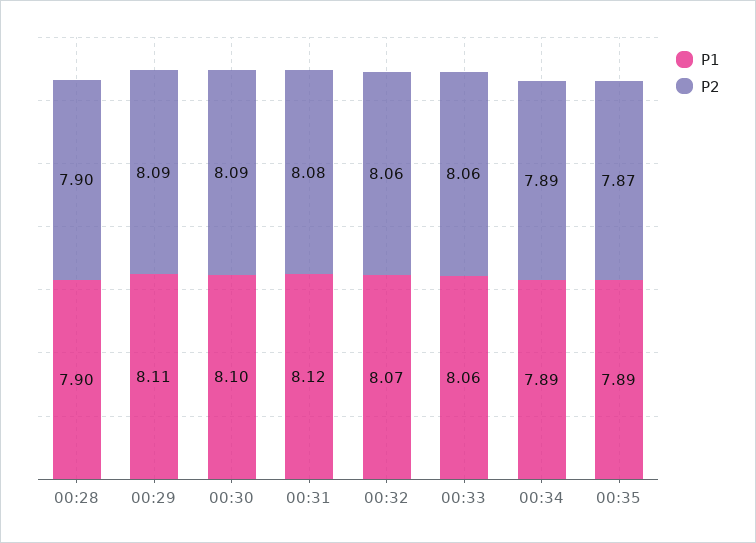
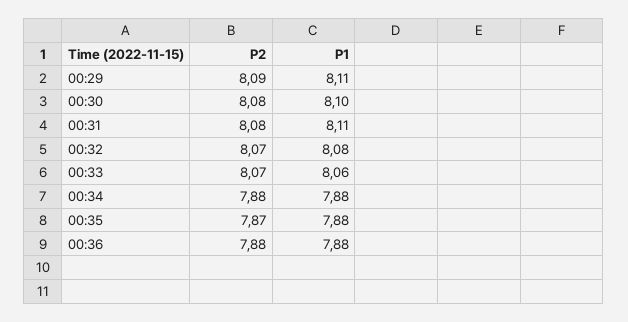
P1, 00:28: 7.9 -> none
P2, 00:28: 7.9 -> none
P2, 00:30: 8.09 -> 8.08
P1, 00:31: 8.12 -> 8.11
P1, 00:32: 8.07 -> 8.08
P2, 00:32: 8.06 -> 8.07
P2, 00:33: 8.06 -> 8.07
P1, 00:34: 7.89 -> 7.88
P2, 00:34: 7.89 -> 7.88
P1, 00:35: 7.89 -> 7.88
P2, 00:36: none -> 7.88
P1, 00:36: none -> 7.88

